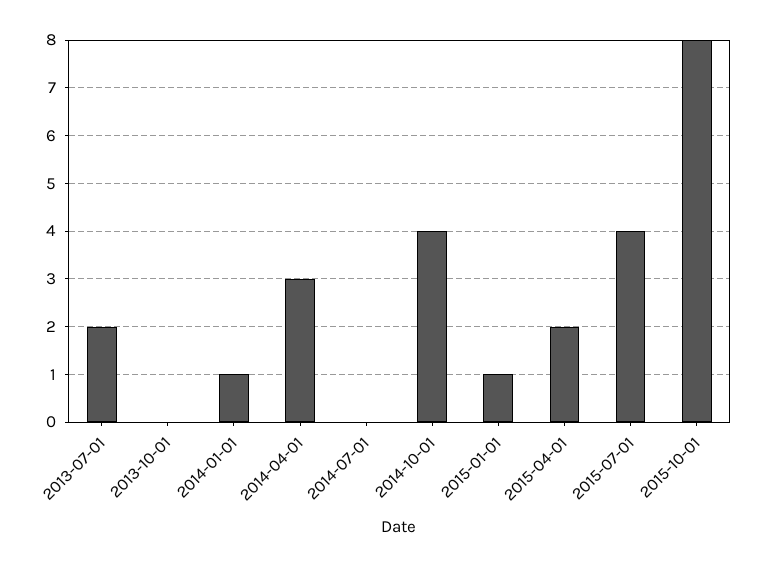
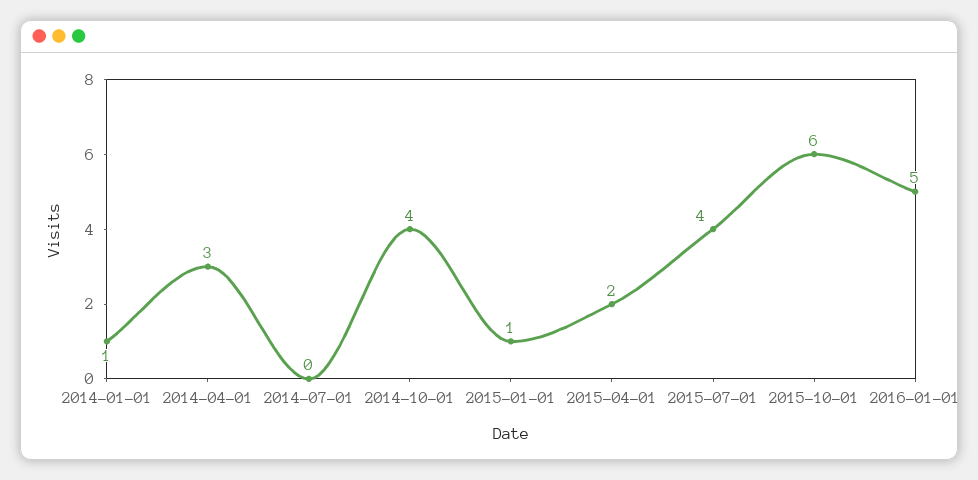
2013-07-01: 2 -> none
2013-10-01: 0 -> none
2015-10-01: 8 -> 6
2016-01-01: none -> 5

